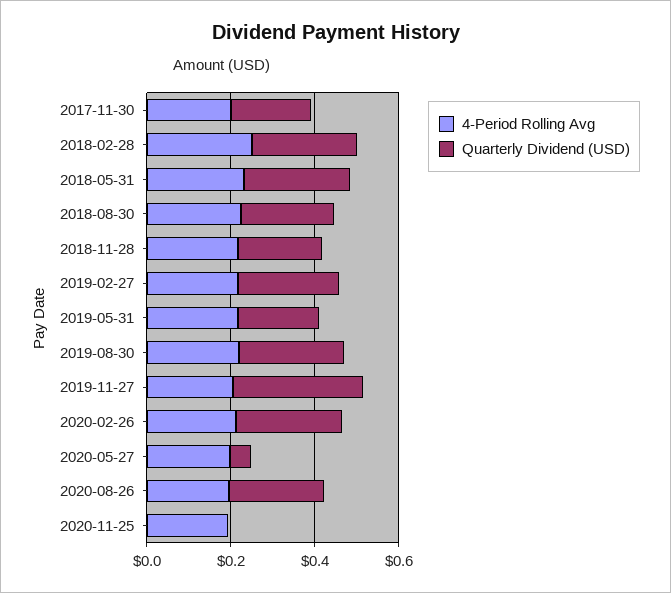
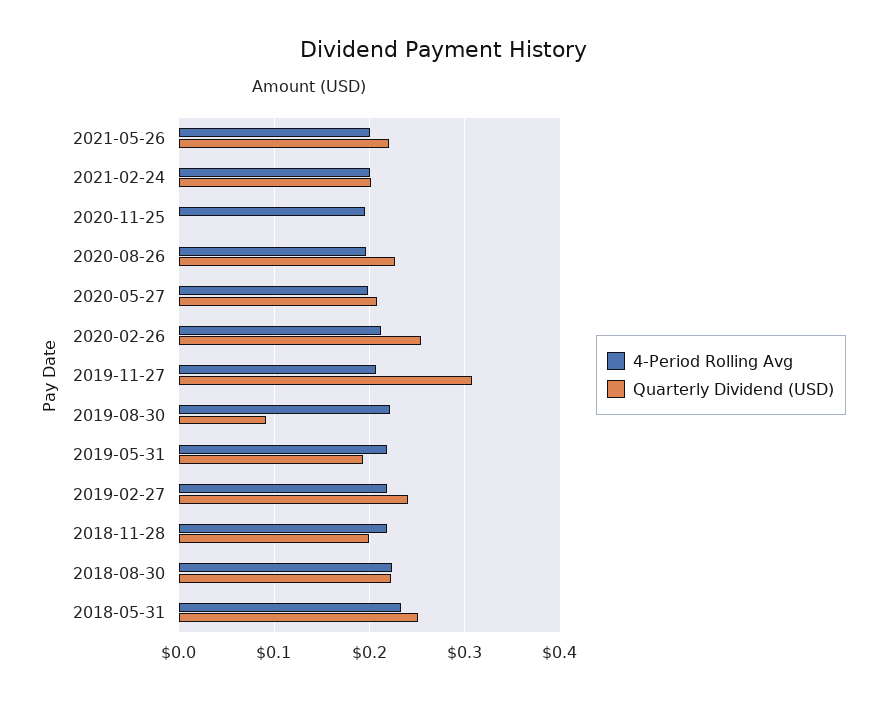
4-Period Rolling Avg, 2017-11-30: 0.2 -> none
Quarterly Dividend (USD), 2017-11-30: 0.2 -> none
4-Period Rolling Avg, 2018-02-28: 0.25 -> none
Quarterly Dividend (USD), 2018-02-28: 0.25 -> none
Quarterly Dividend (USD), 2019-08-30: 0.25 -> 0.09
Quarterly Dividend (USD), 2020-05-27: 0.05 -> 0.21
4-Period Rolling Avg, 2021-05-26: none -> 0.2
Quarterly Dividend (USD), 2021-05-26: none -> 0.22
4-Period Rolling Avg, 2021-02-24: none -> 0.2
Quarterly Dividend (USD), 2021-02-24: none -> 0.2

